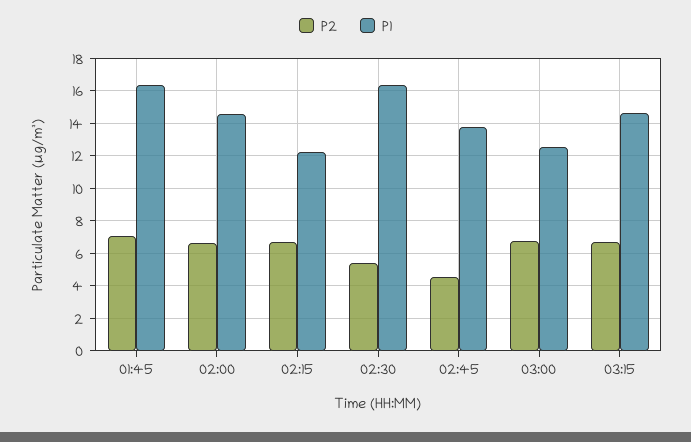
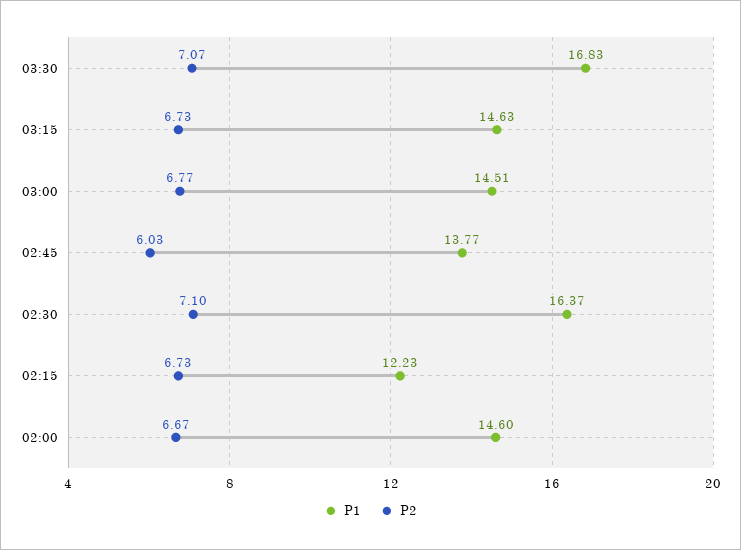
P2, 01:45: 7 -> none
P1, 01:45: 16.5 -> none
P2, 02:30: 5.5 -> 7.1
P2, 02:45: 4.5 -> 6.03
P1, 03:00: 12.5 -> 14.51
P1, 03:30: none -> 16.83
P2, 03:30: none -> 7.07

